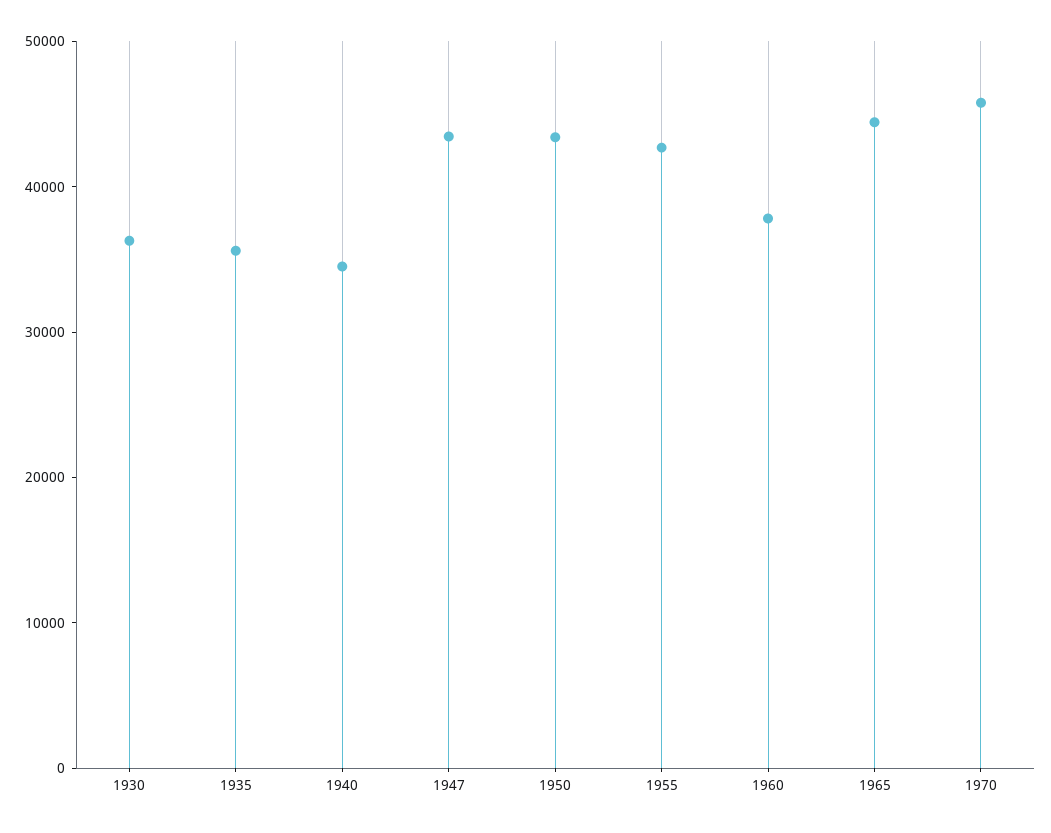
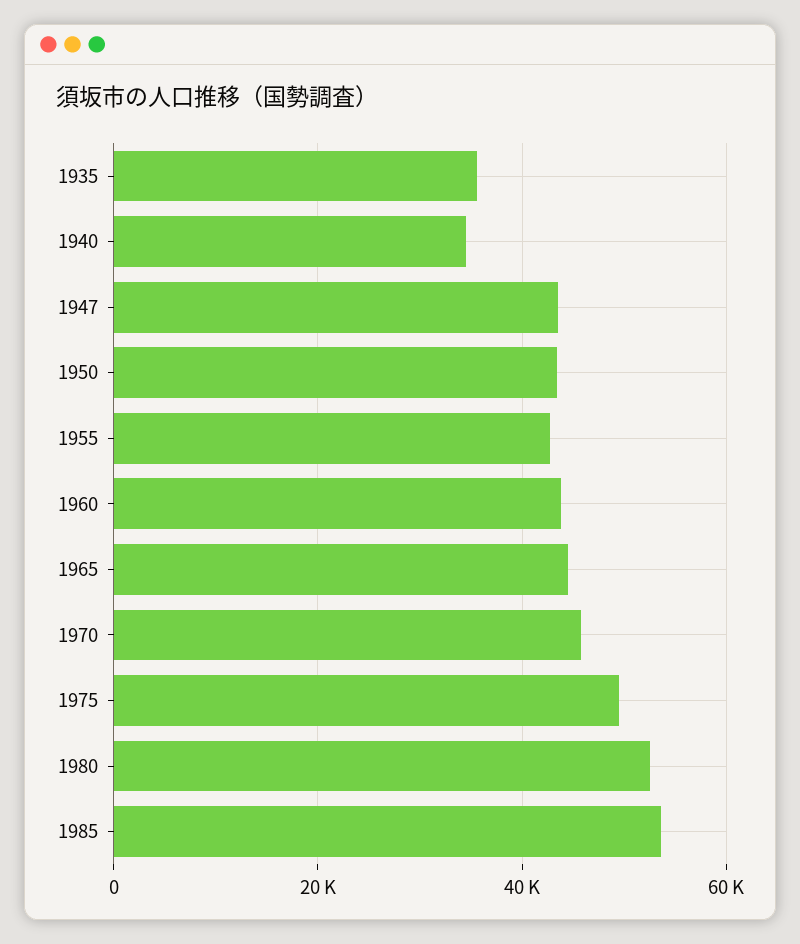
1930: 36000 -> none
1960: 38000 -> 44000
1975: none -> 50000
1980: none -> 52000
1985: none -> 54000

